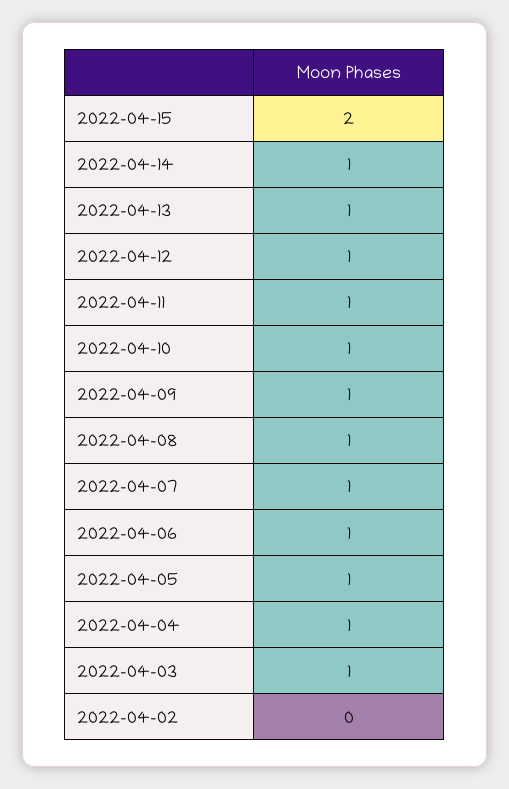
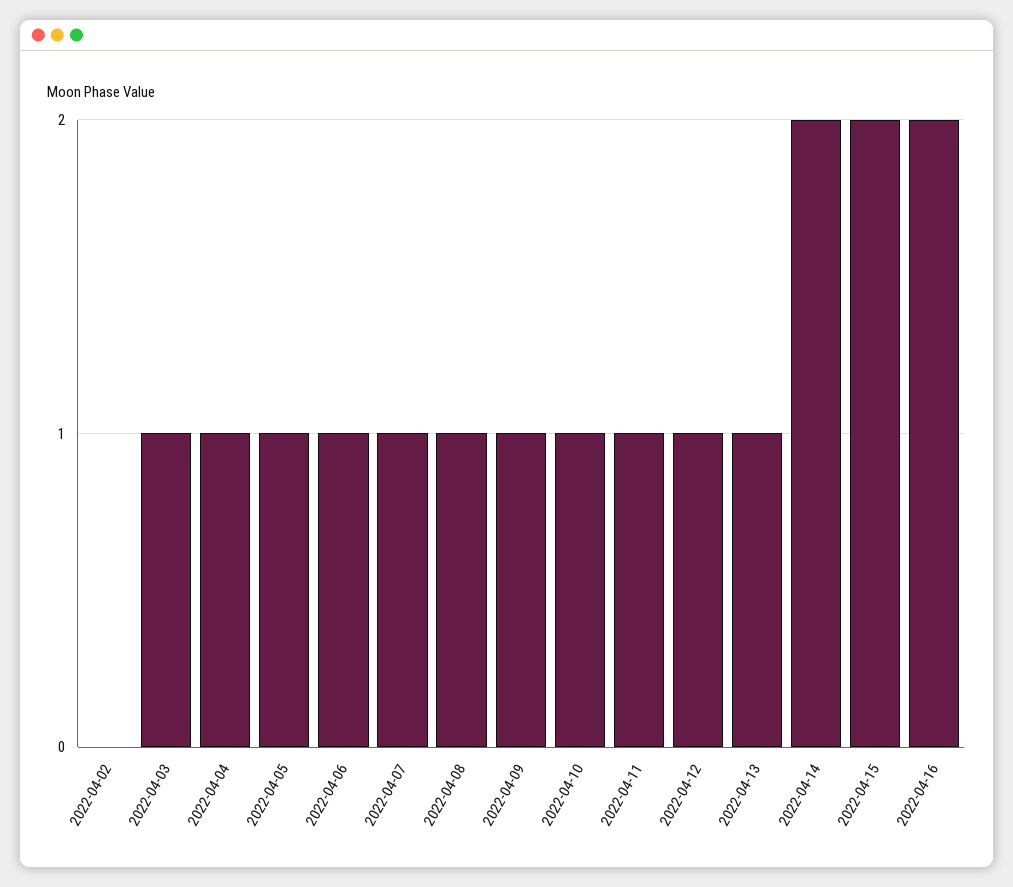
2022-04-14: 1 -> 2
2022-04-16: none -> 2

